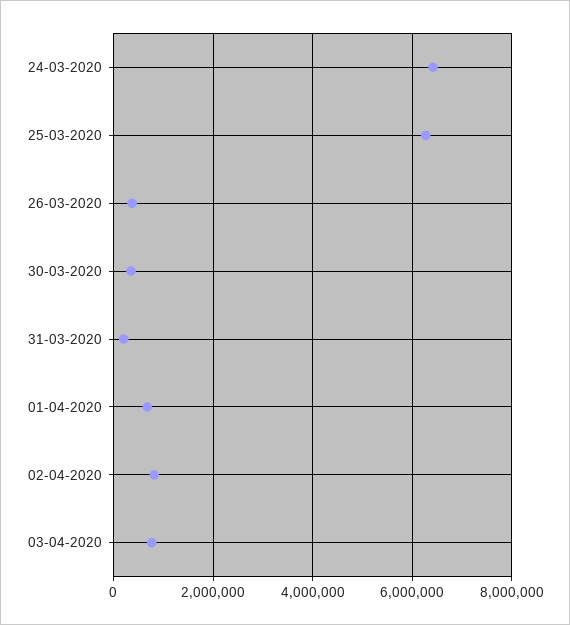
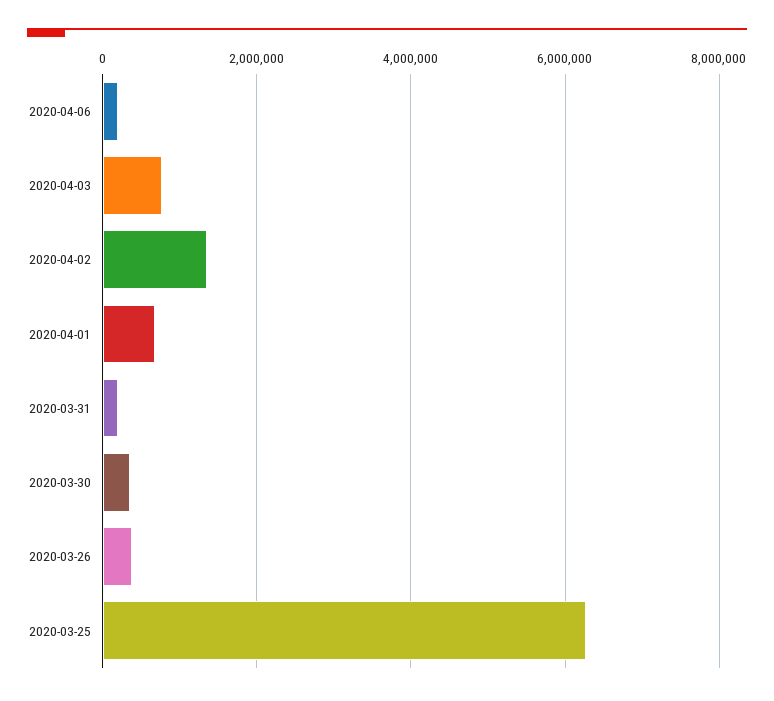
24-03-2020: 6400000 -> none
02-04-2020: 800000 -> 1400000
2020-04-06: none -> 200000

